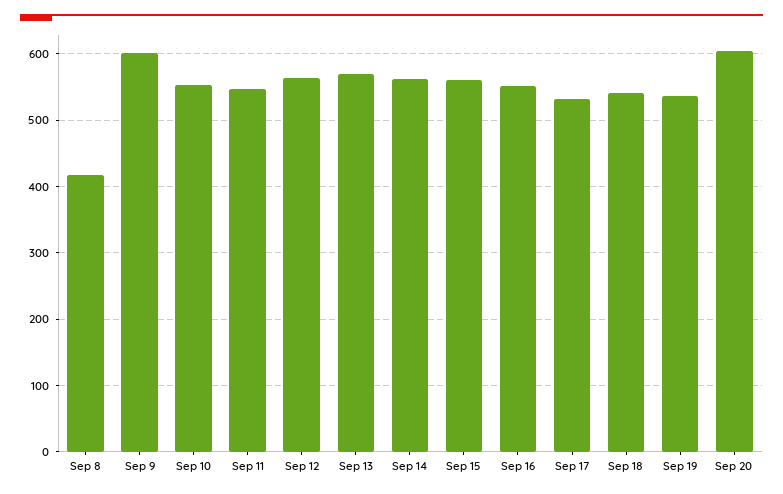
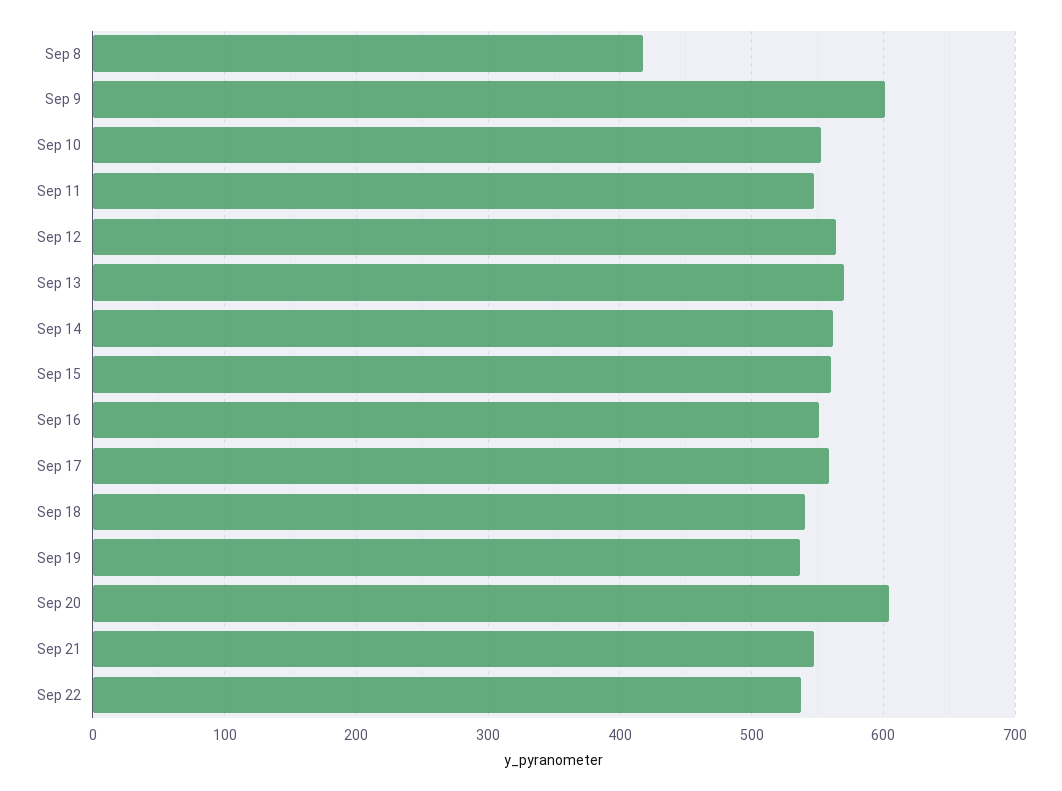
Sep 17: 530 -> 560
Sep 21: none -> 550
Sep 22: none -> 540

